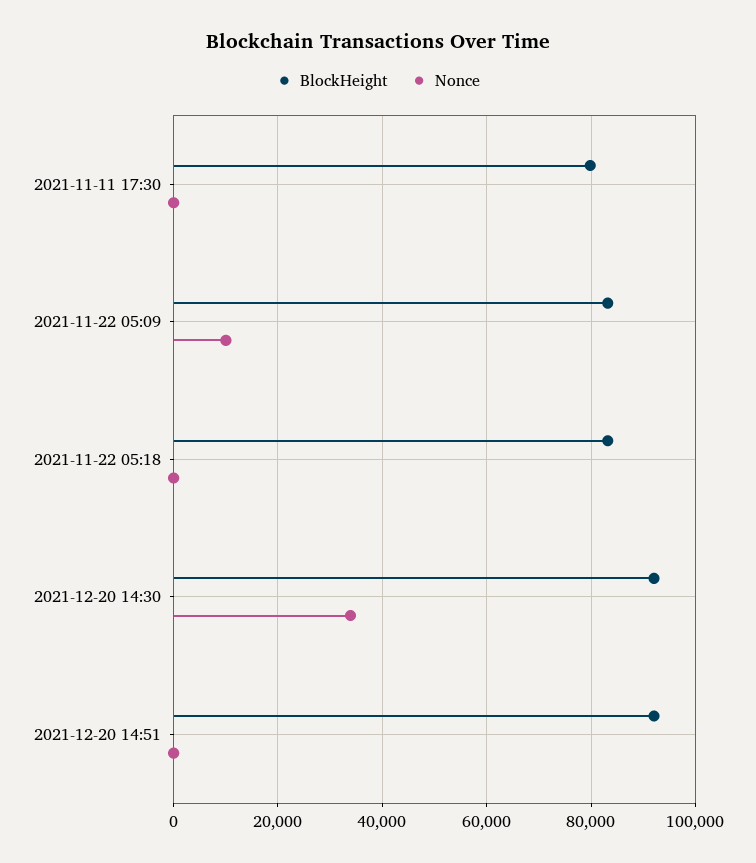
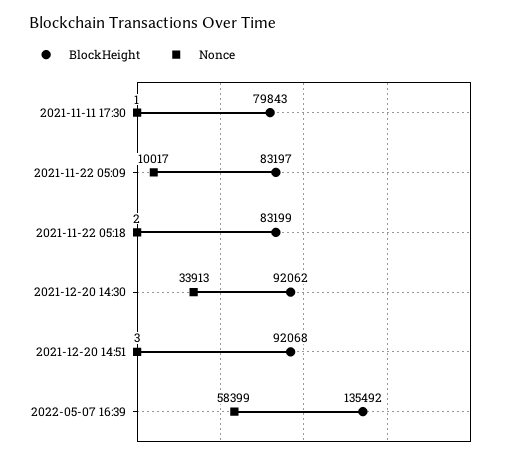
BlockHeight, 2022-05-07 16:39: none -> 135492
Nonce, 2022-05-07 16:39: none -> 58399

